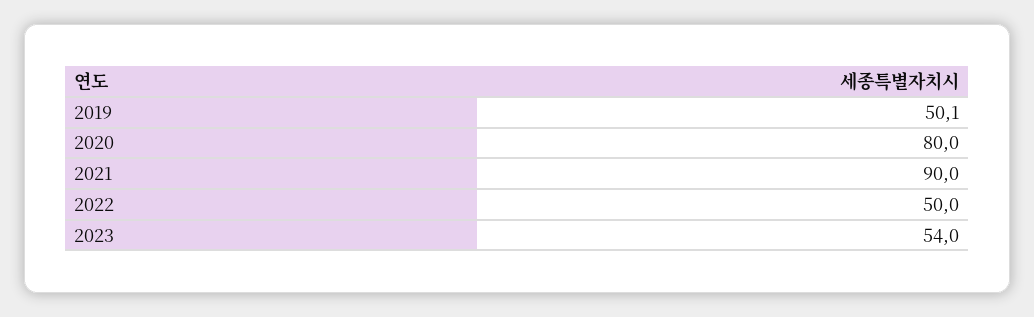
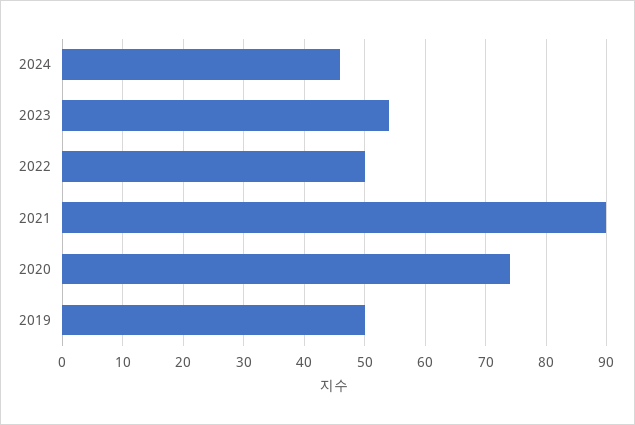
2020: 80 -> 74
2024: none -> 46

